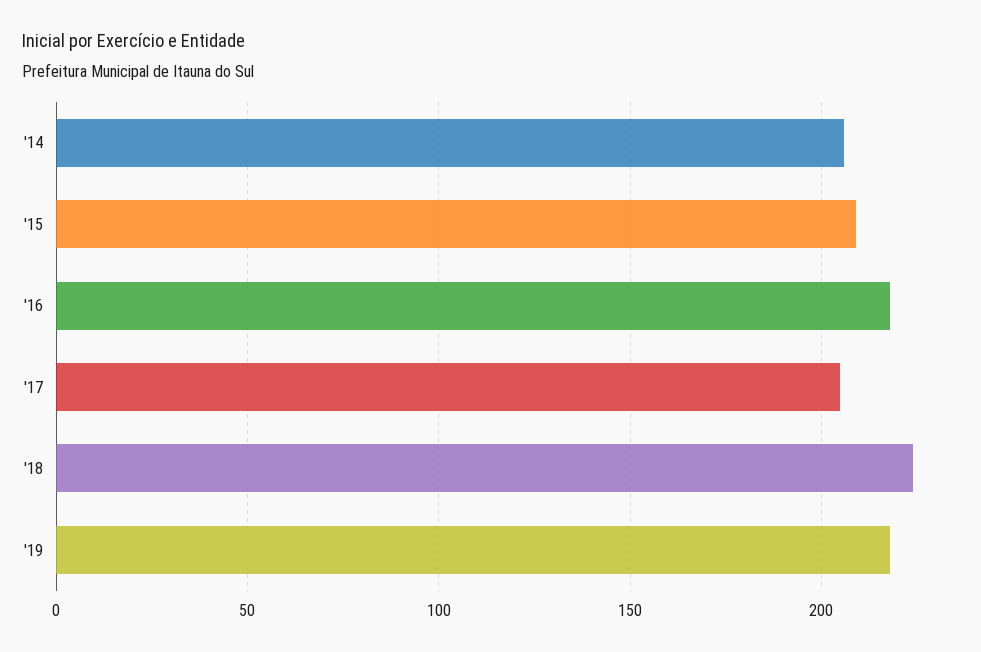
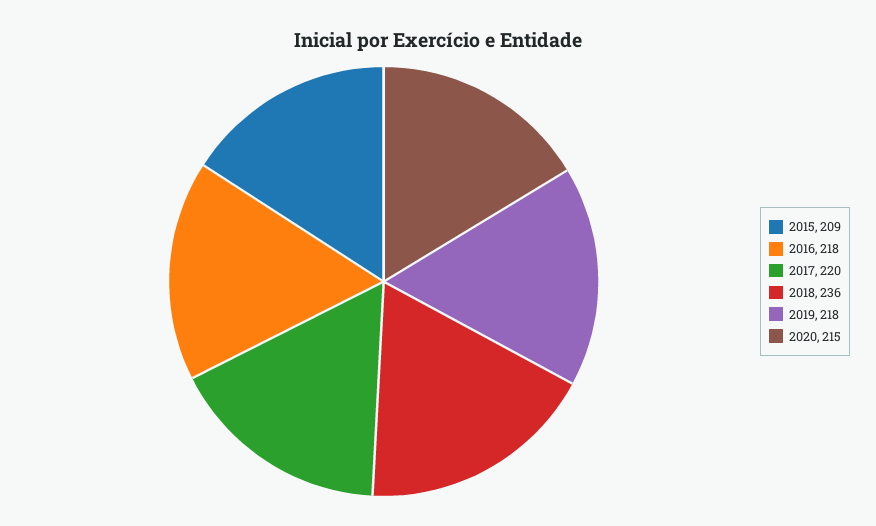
'14: 205 -> none
'17: 205 -> 220
'18: 225 -> 236
2020: none -> 215

